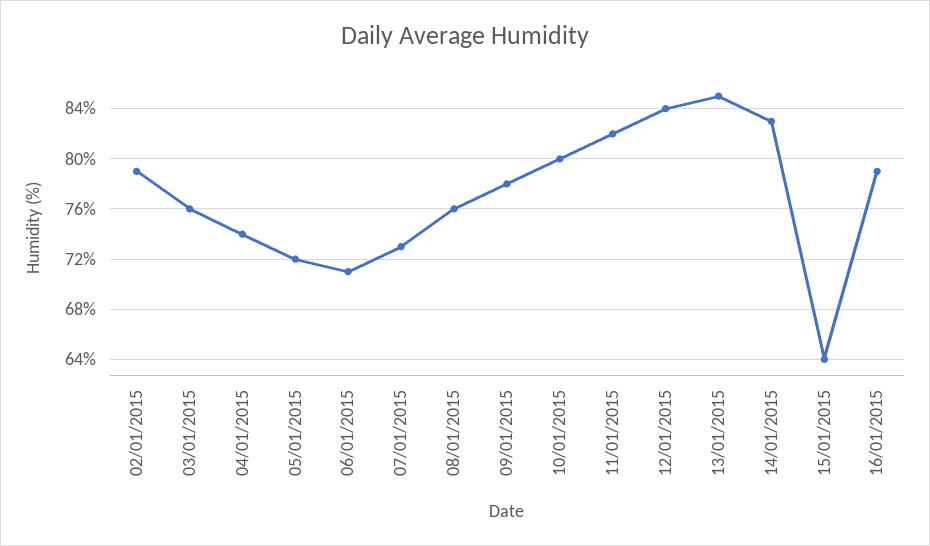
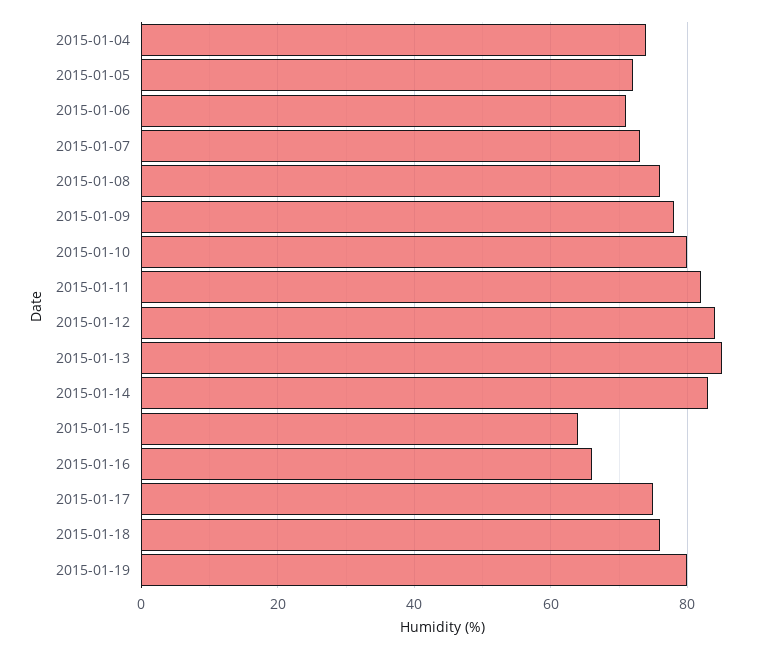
02/01/2015: 79 -> none
03/01/2015: 76 -> none
16/01/2015: 79 -> 65
2015-01-17: none -> 75
2015-01-18: none -> 75
2015-01-19: none -> 80

